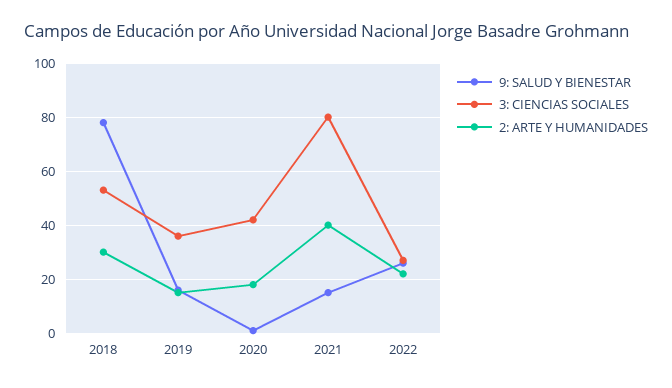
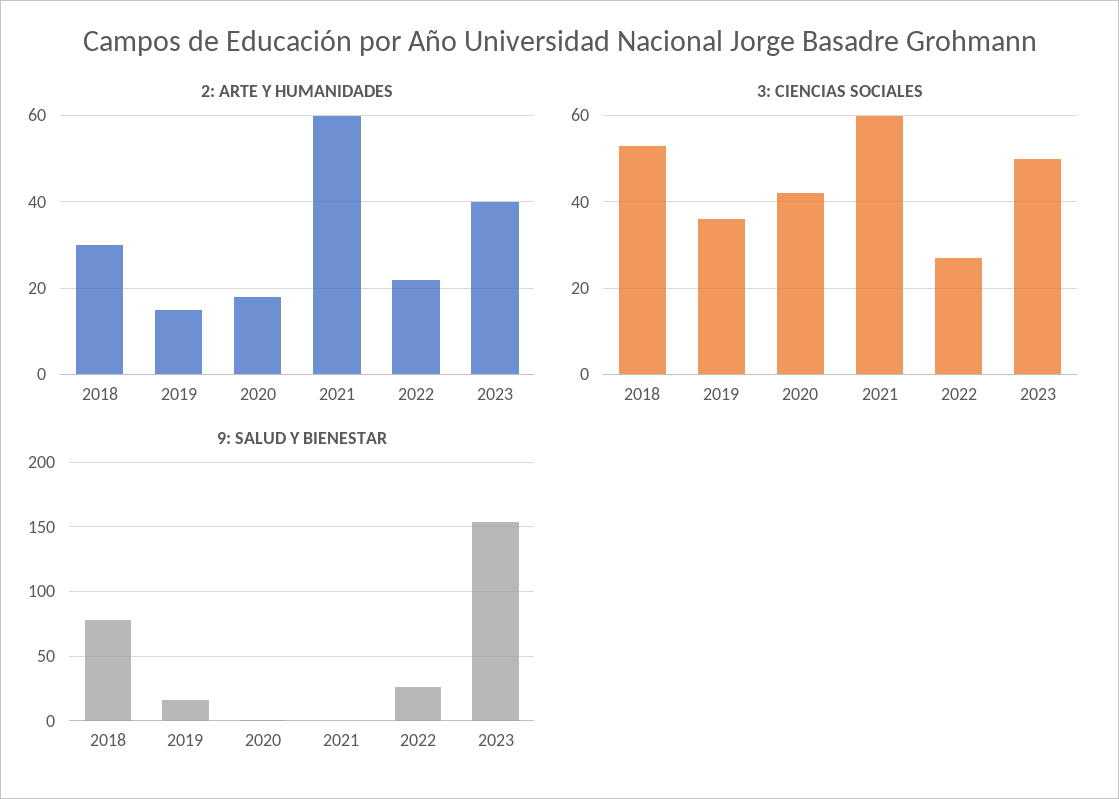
9: SALUD Y BIENESTAR, 2021: 15 -> 0
3: CIENCIAS SOCIALES, 2021: 80 -> 60
2: ARTE Y HUMANIDADES, 2021: 40 -> 60
2: ARTE Y HUMANIDADES, 2023: none -> 40
3: CIENCIAS SOCIALES, 2023: none -> 50
9: SALUD Y BIENESTAR, 2023: none -> 155

